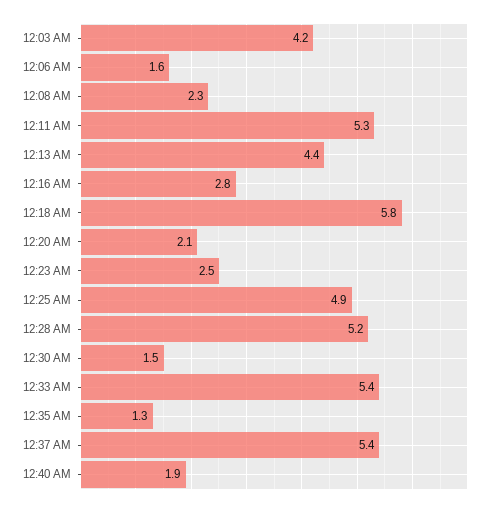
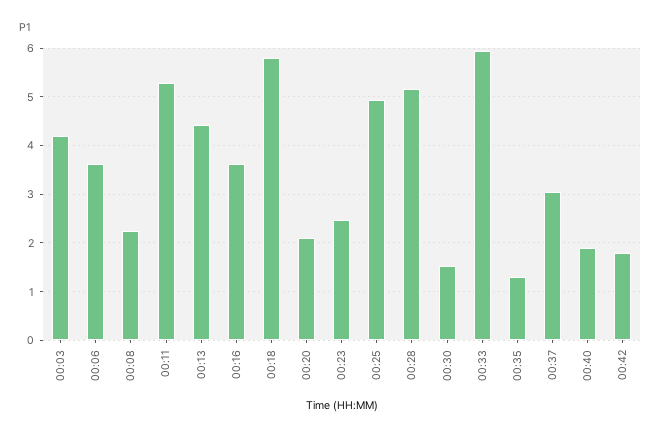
12:06 AM: 1.6 -> 3.6
12:16 AM: 2.8 -> 3.6
12:33 AM: 5.4 -> 6
12:37 AM: 5.4 -> 3
00:42: none -> 1.8

